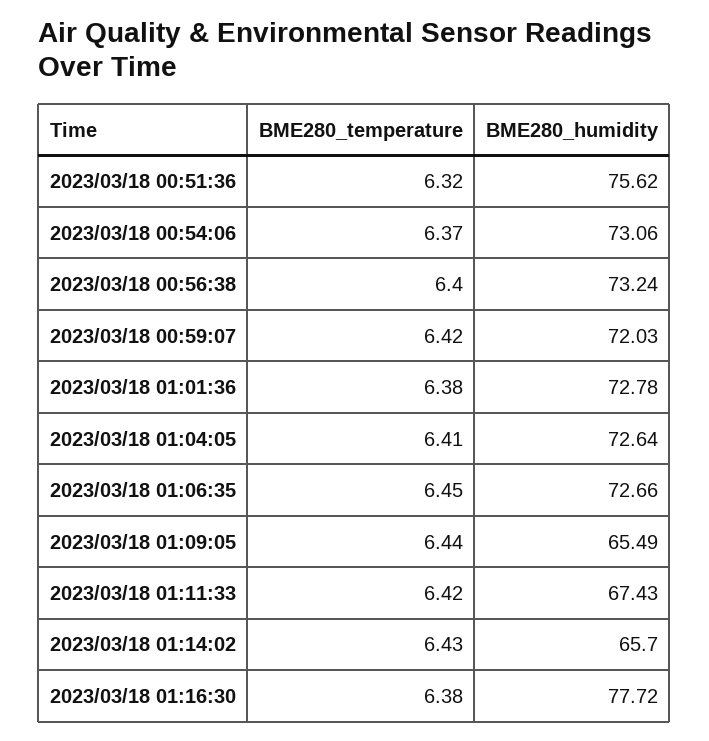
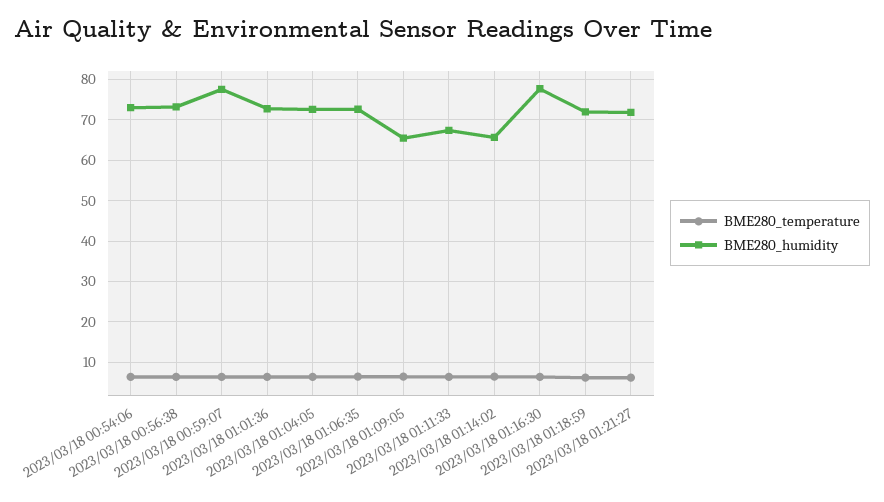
BME280_temperature, 2023/03/18 00:51:36: 6.32 -> none
BME280_humidity, 2023/03/18 00:51:36: 75.62 -> none
BME280_humidity, 2023/03/18 00:59:07: 72.03 -> 78
BME280_temperature, 2023/03/18 01:18:59: none -> 6
BME280_humidity, 2023/03/18 01:18:59: none -> 72
BME280_temperature, 2023/03/18 01:21:27: none -> 6
BME280_humidity, 2023/03/18 01:21:27: none -> 72

